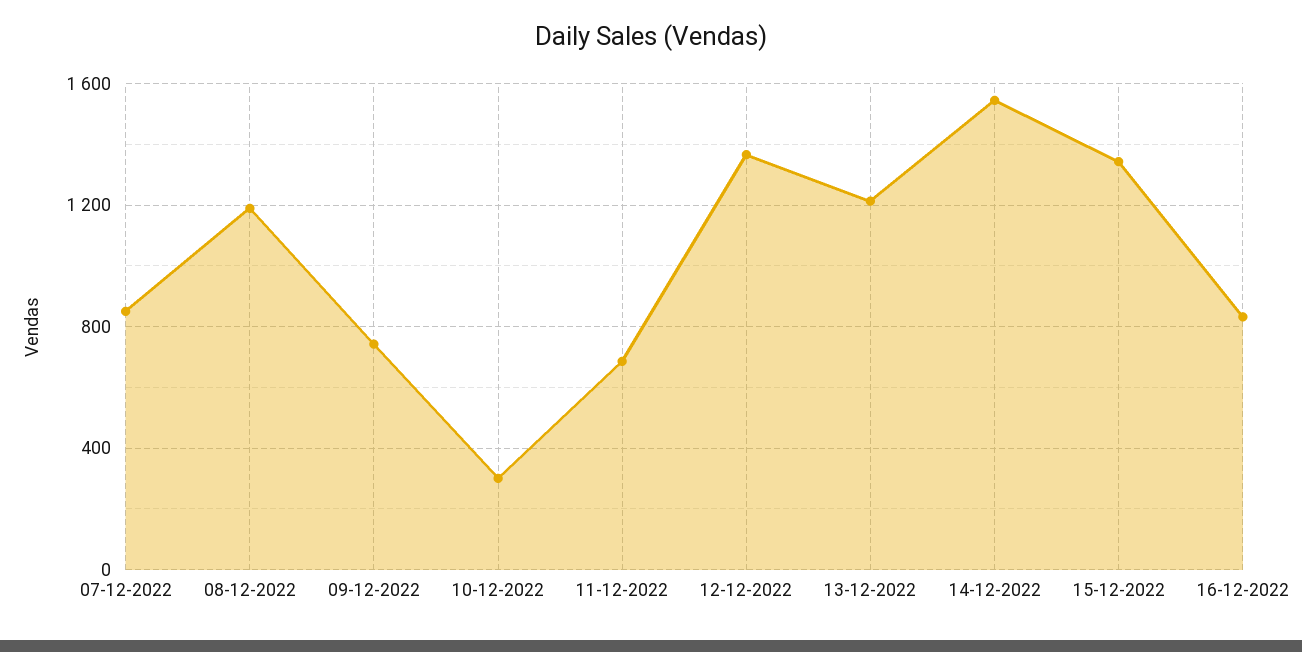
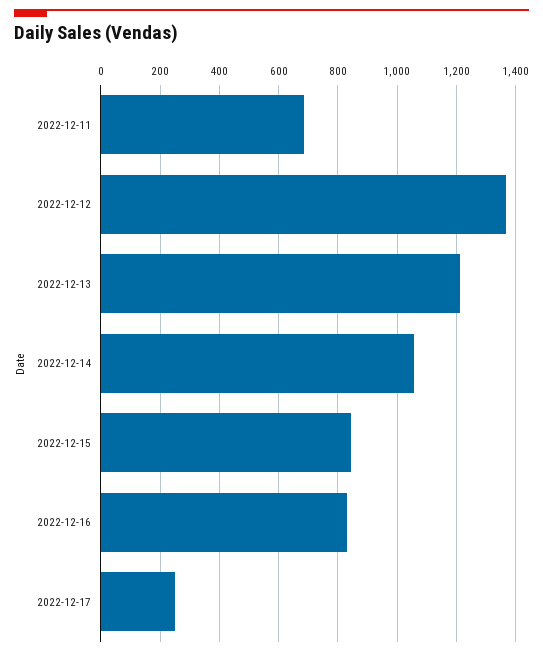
07-12-2022: 850 -> none
08-12-2022: 1200 -> none
09-12-2022: 750 -> none
10-12-2022: 300 -> none
14-12-2022: 1550 -> 1050
15-12-2022: 1350 -> 850
2022-12-17: none -> 250

